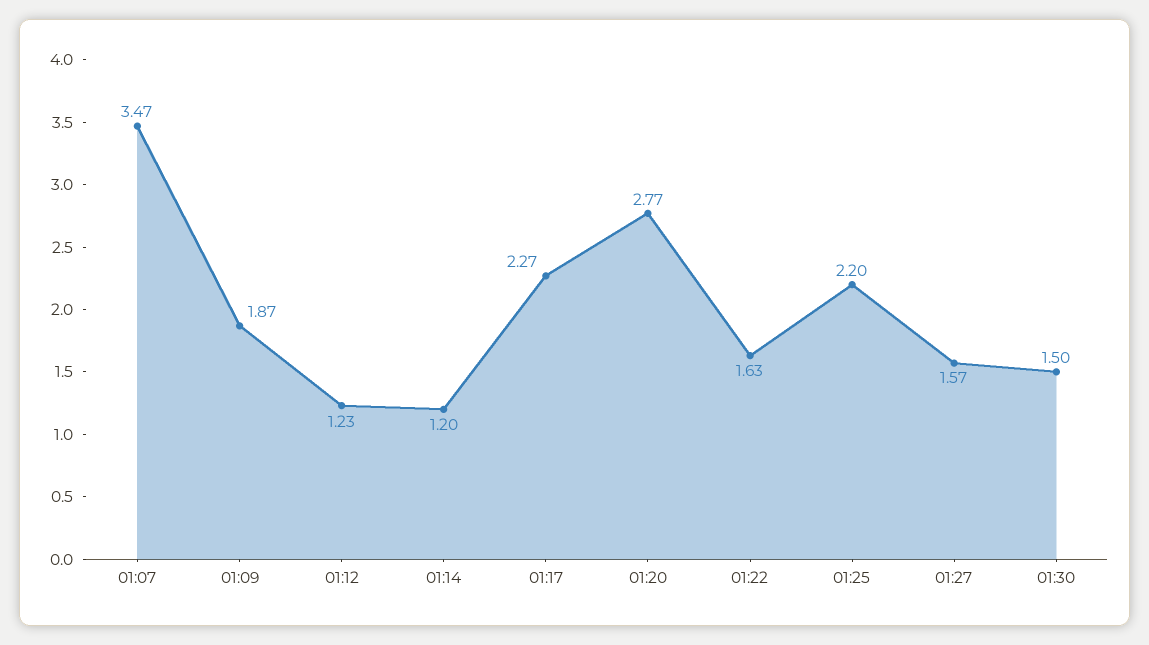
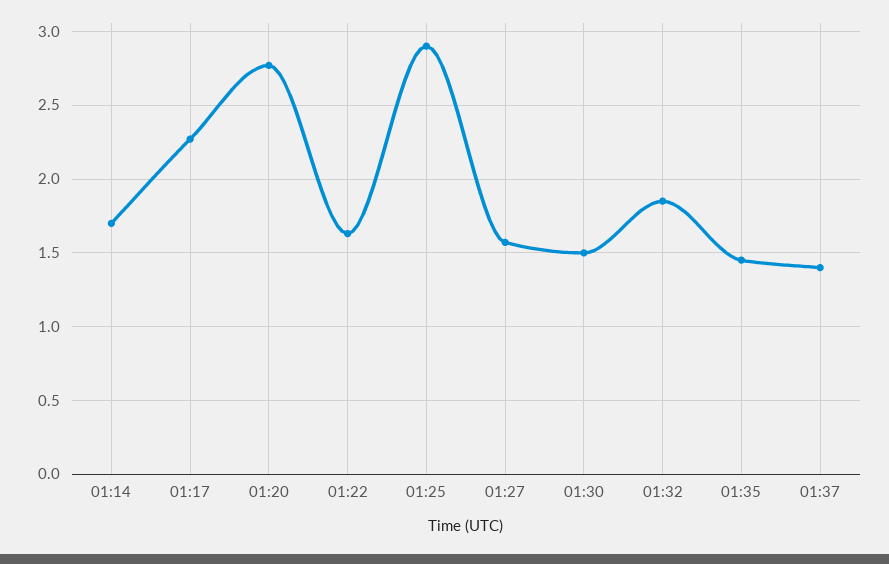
01:07: 3.47 -> none
01:09: 1.87 -> none
01:12: 1.23 -> none
01:14: 1.2 -> 1.7
01:25: 2.2 -> 2.9
01:32: none -> 1.85
01:35: none -> 1.45
01:37: none -> 1.4

